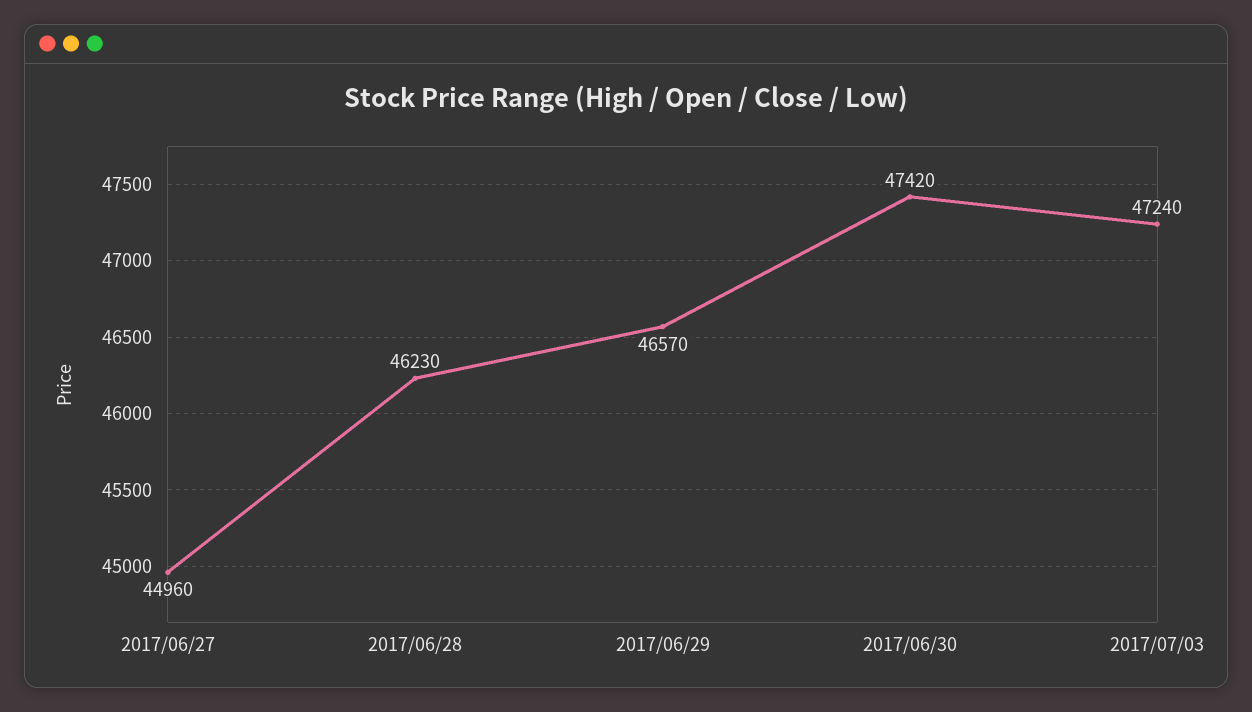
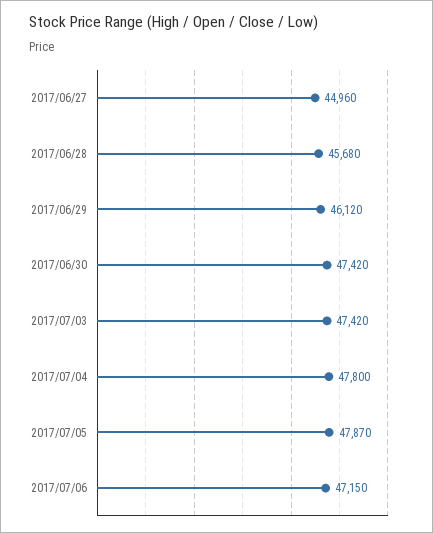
2017/06/28: 46230 -> 45680
2017/06/29: 46570 -> 46120
2017/07/03: 47240 -> 47420
2017/07/04: none -> 47800
2017/07/05: none -> 47870
2017/07/06: none -> 47150

